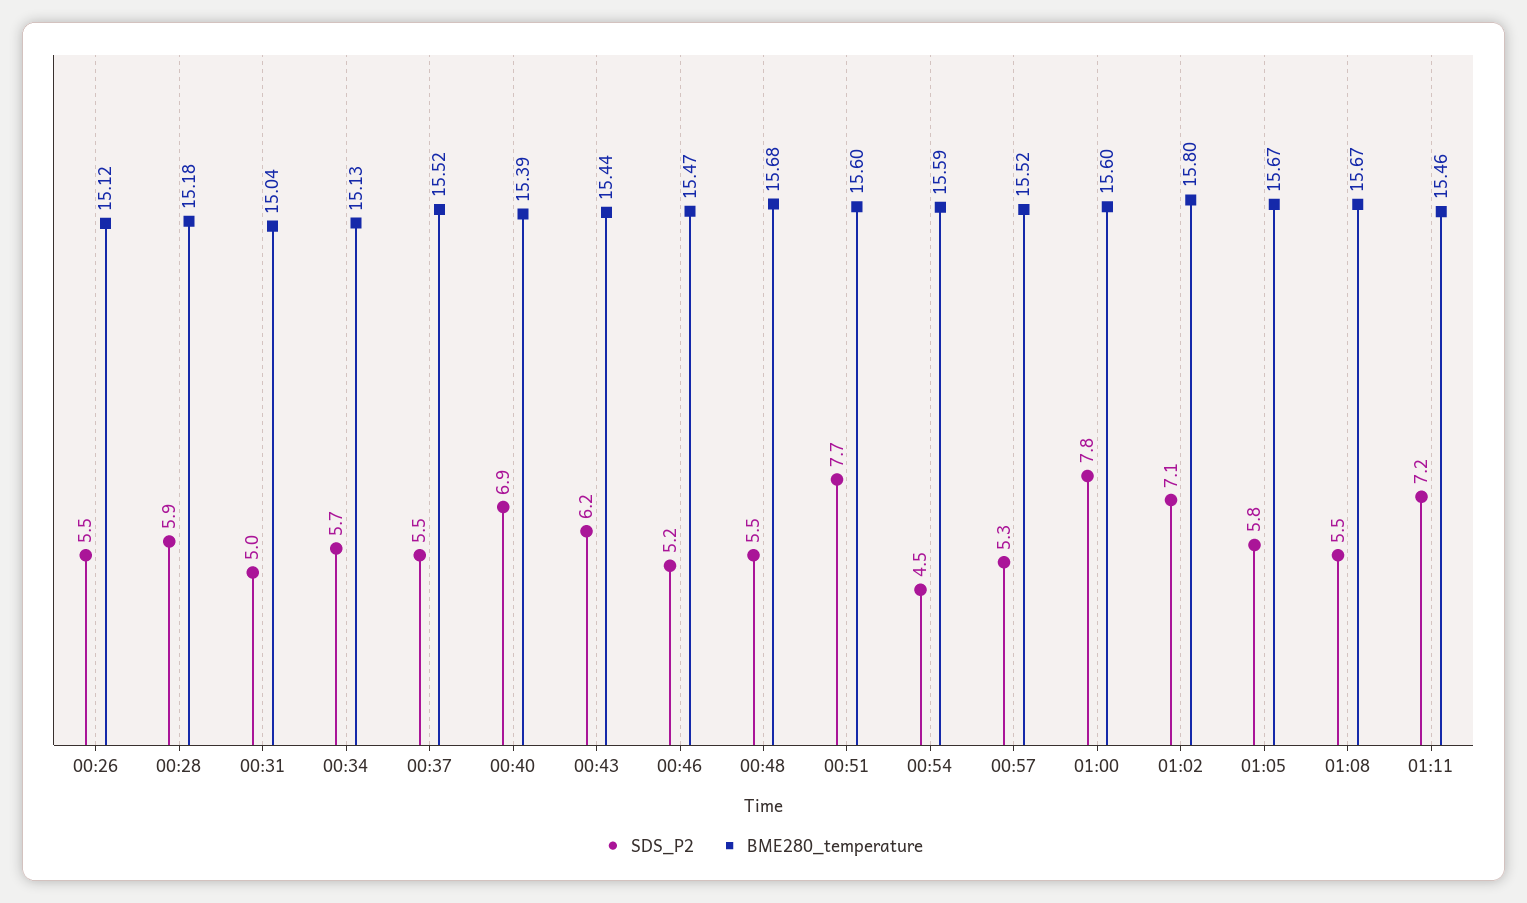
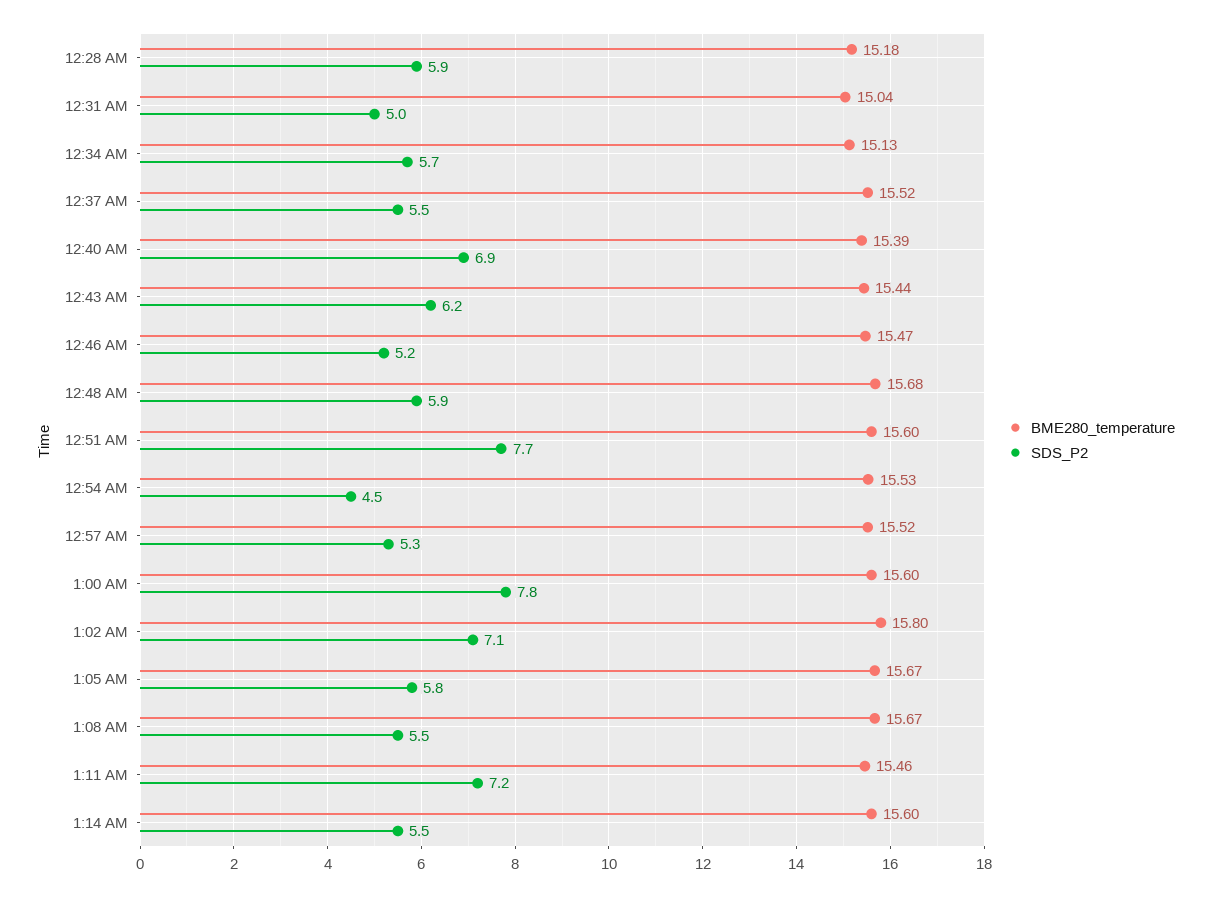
SDS_P2, 00:26: 5.5 -> none
BME280_temperature, 00:26: 15.12 -> none
SDS_P2, 00:48: 5.5 -> 5.9
BME280_temperature, 00:54: 15.59 -> 15.53
BME280_temperature, 1:14 AM: none -> 15.6
SDS_P2, 1:14 AM: none -> 5.5

